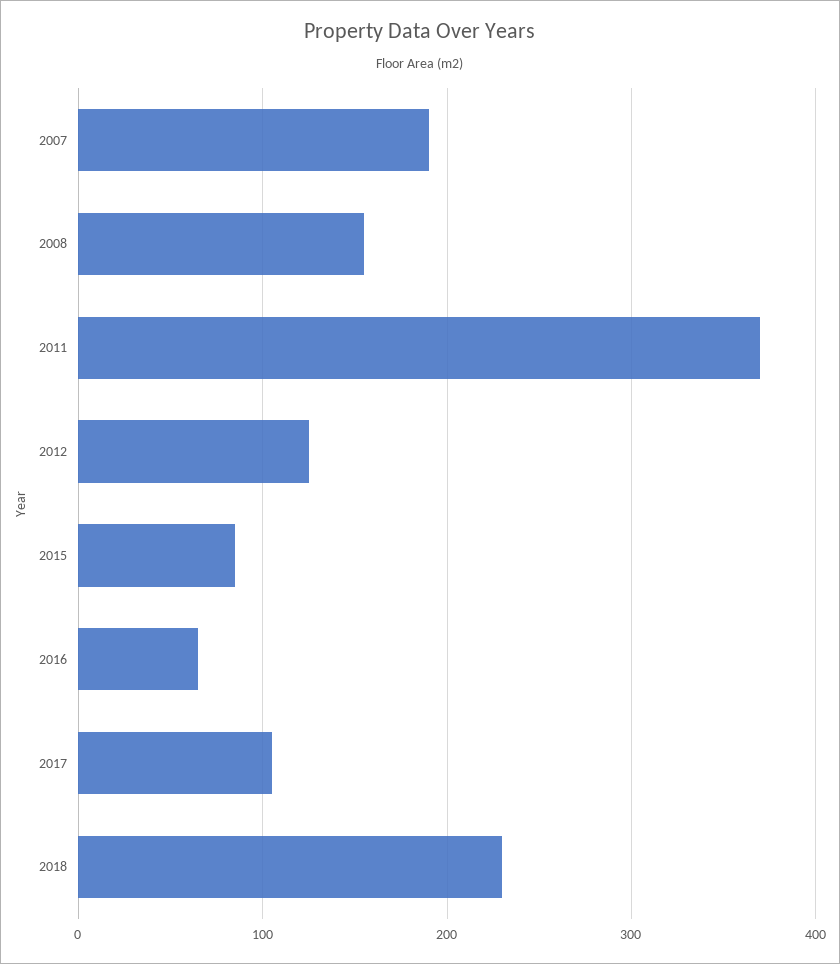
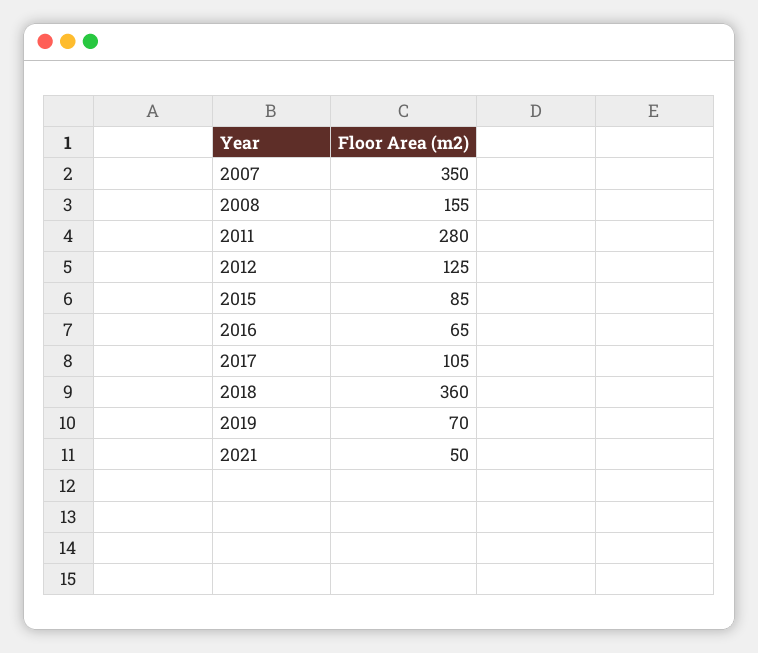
2007: 190 -> 350
2011: 370 -> 280
2018: 230 -> 360
2019: none -> 70
2021: none -> 50

